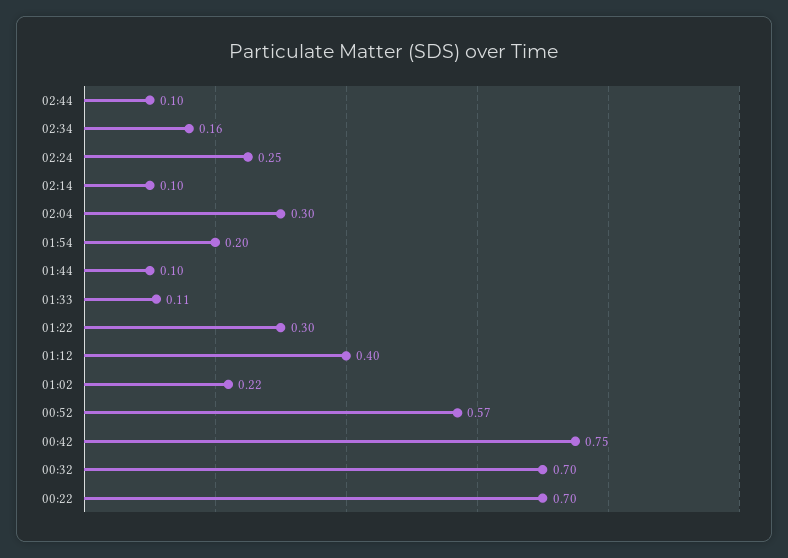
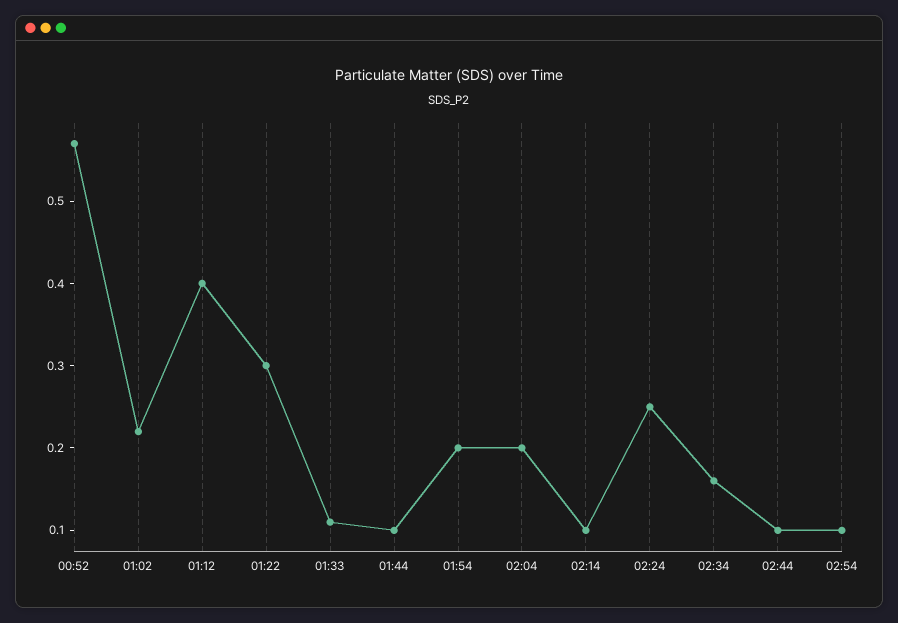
02:04: 0.3 -> 0.2
00:42: 0.75 -> none
00:32: 0.7 -> none
00:22: 0.7 -> none
02:54: none -> 0.1

